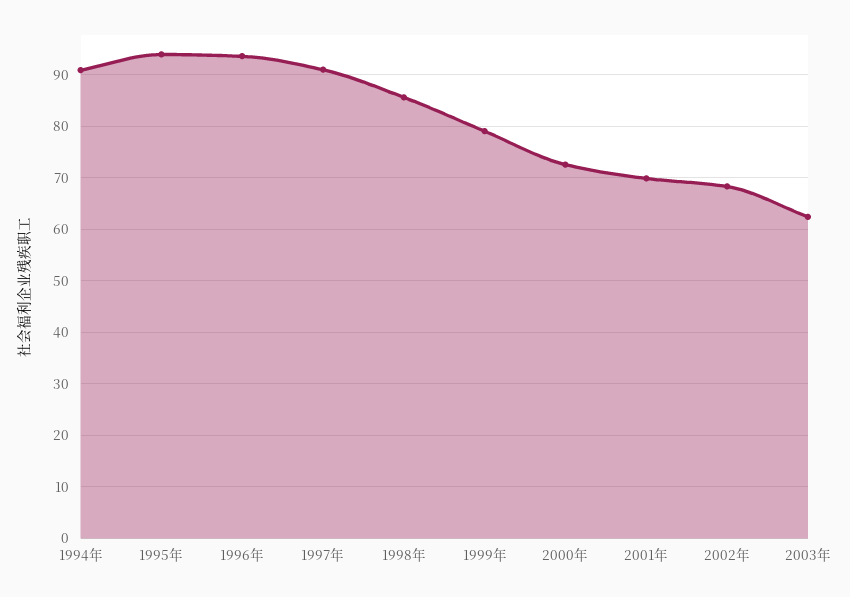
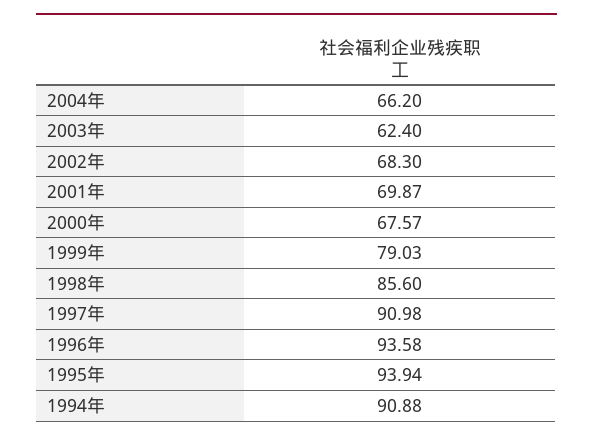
2000年: 72 -> 67.57
2004年: none -> 66.2

